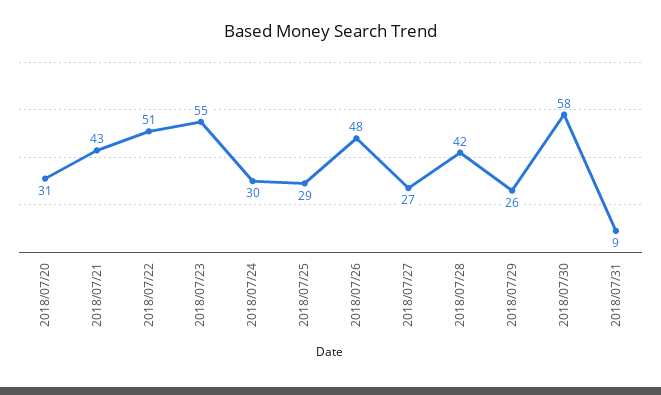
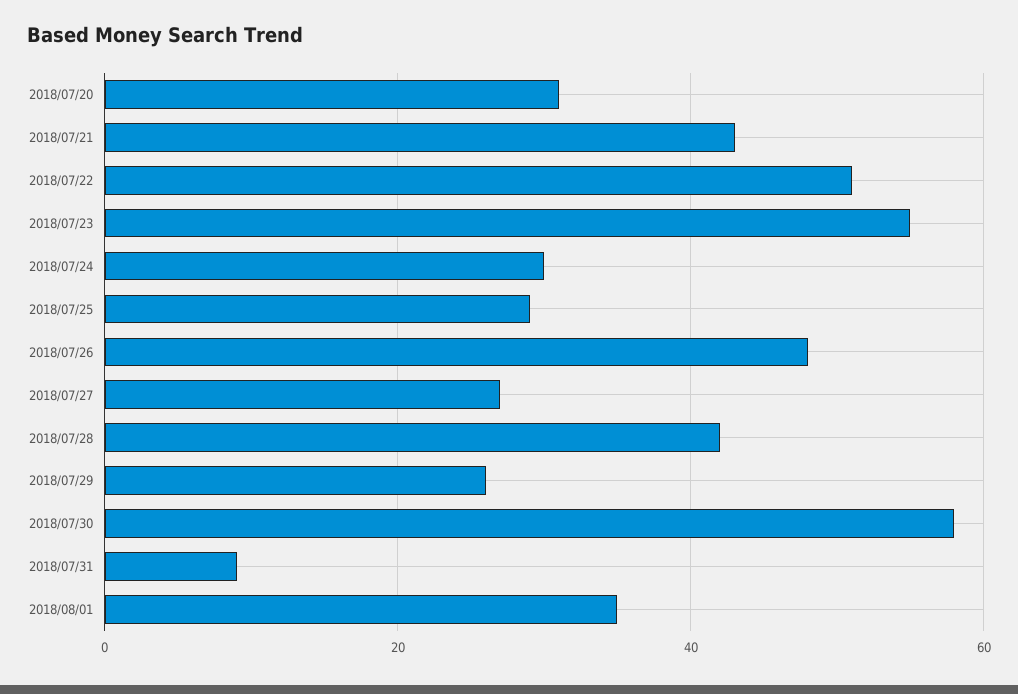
2018/08/01: none -> 35

